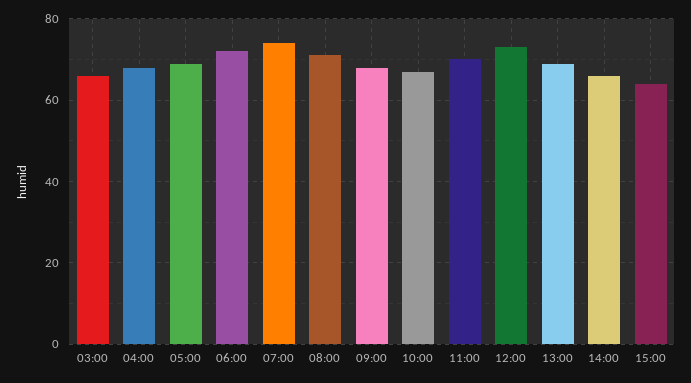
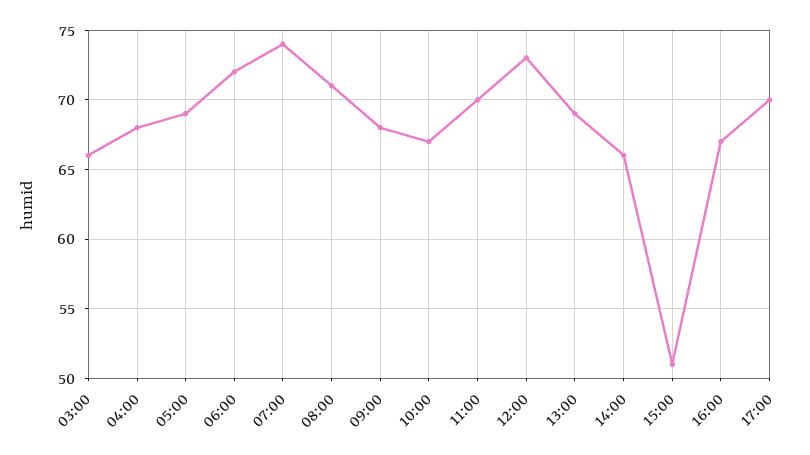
15:00: 65 -> 51
16:00: none -> 67
17:00: none -> 70

